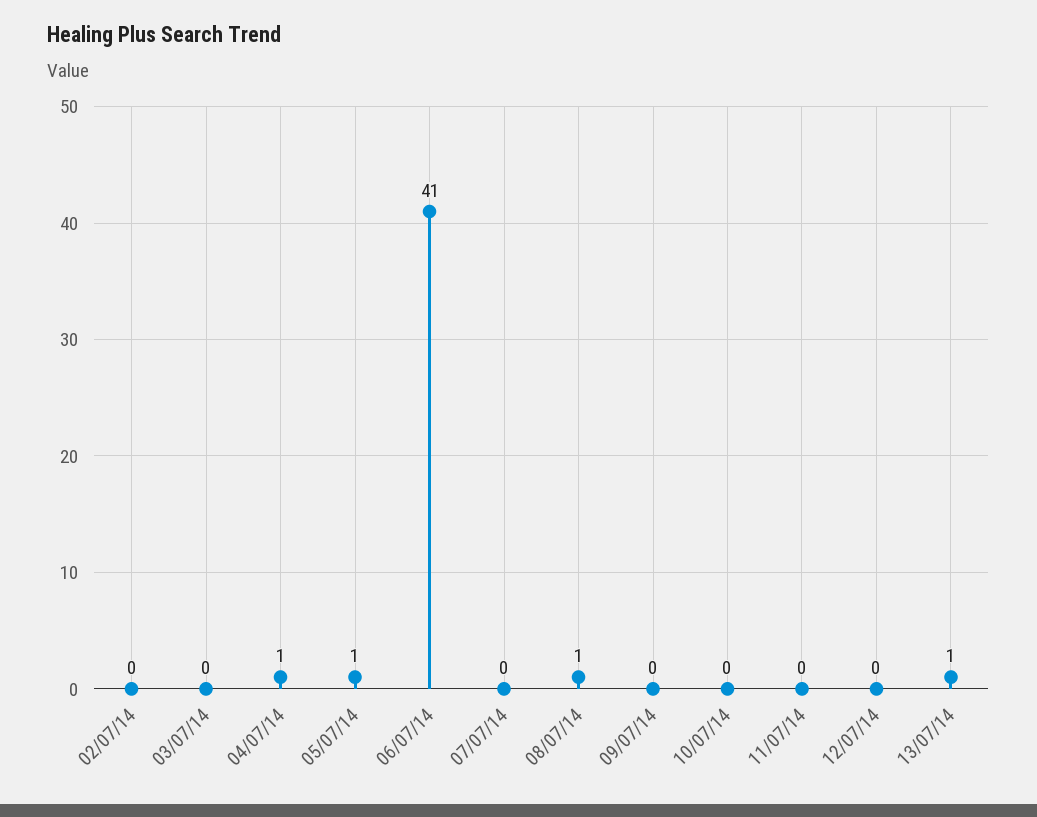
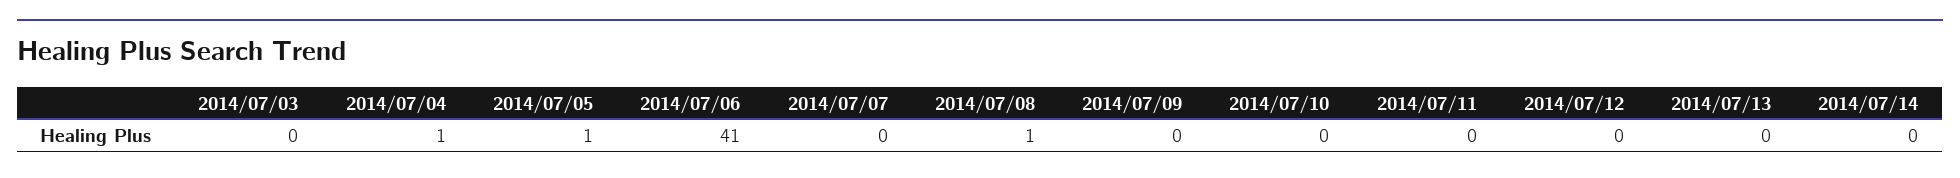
02/07/14: 0 -> none
13/07/14: 1 -> 0
2014/07/14: none -> 0

